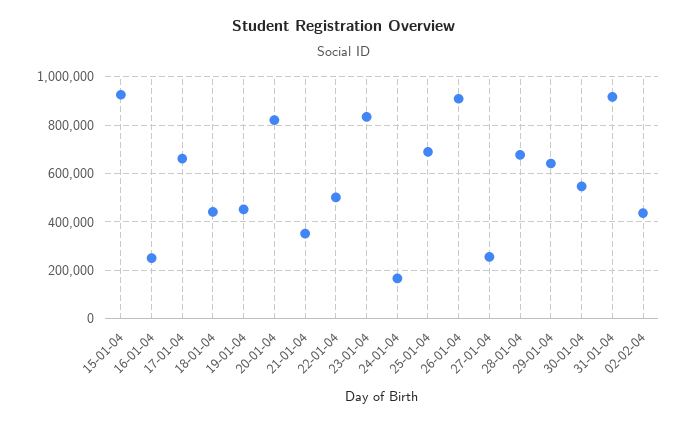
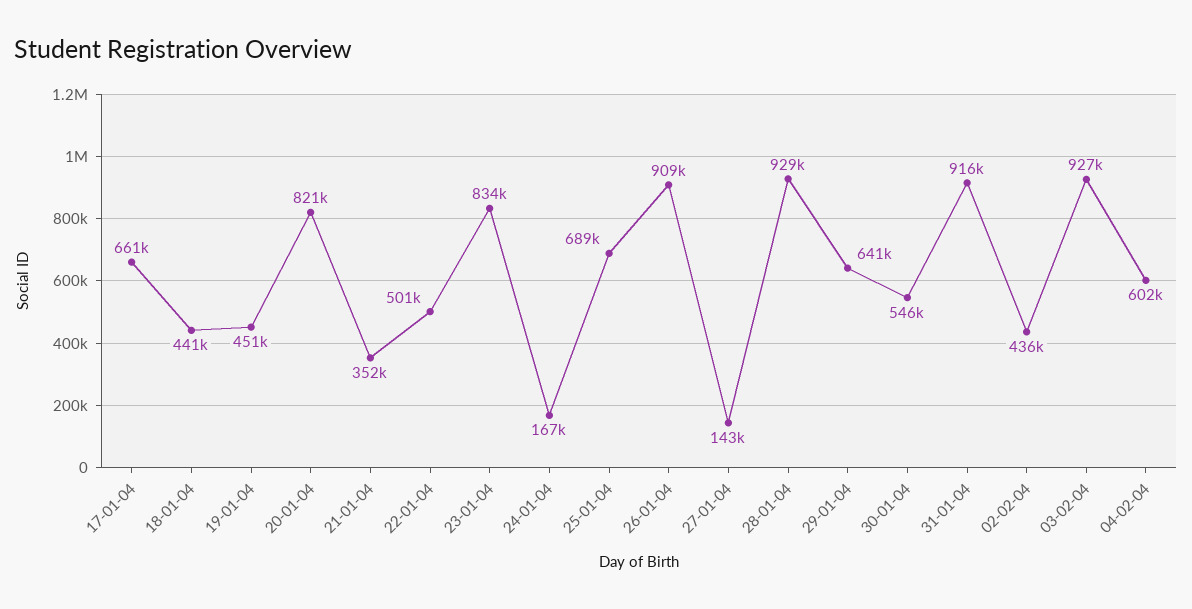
15-01-04: 925000 -> none
16-01-04: 250000 -> none
27-01-04: 250000 -> 143000
28-01-04: 675000 -> 929000
03-02-04: none -> 927000
04-02-04: none -> 602000

